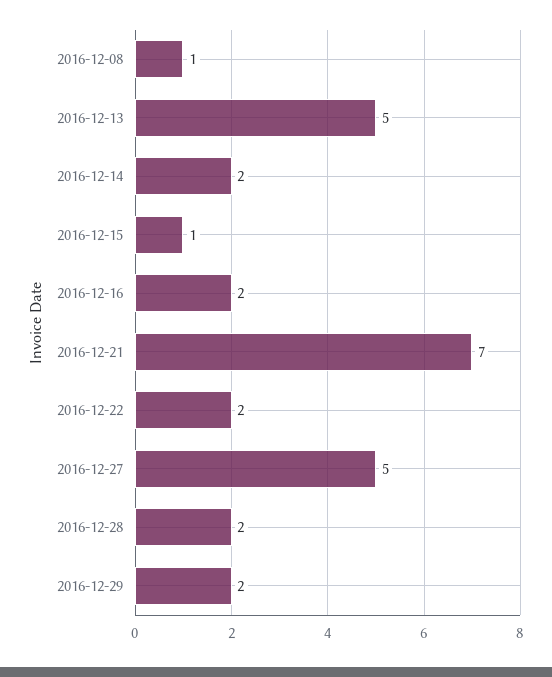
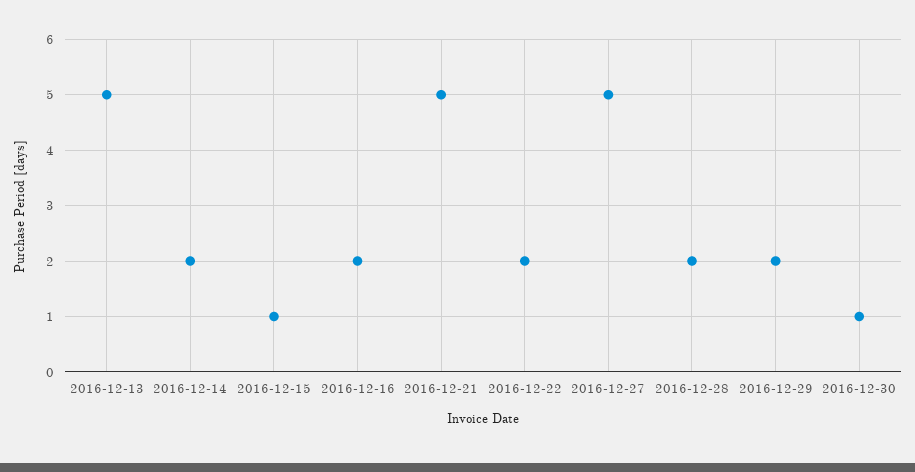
2016-12-08: 1 -> none
2016-12-21: 7 -> 5
2016-12-30: none -> 1

